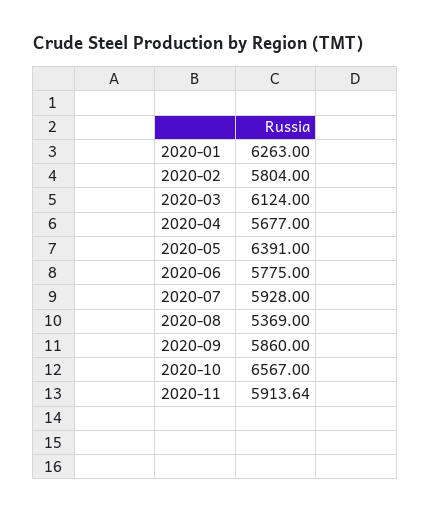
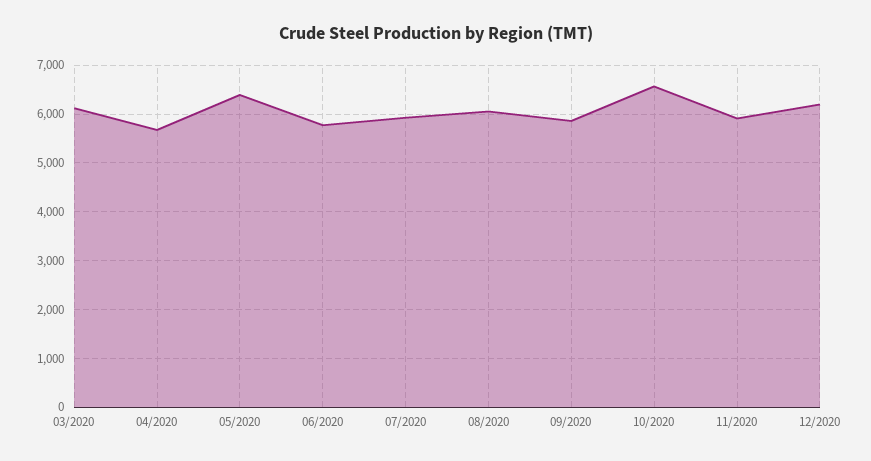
2020-01: 6263 -> none
2020-02: 5804 -> none
2020-08: 5369 -> 6000
12/2020: none -> 6200

